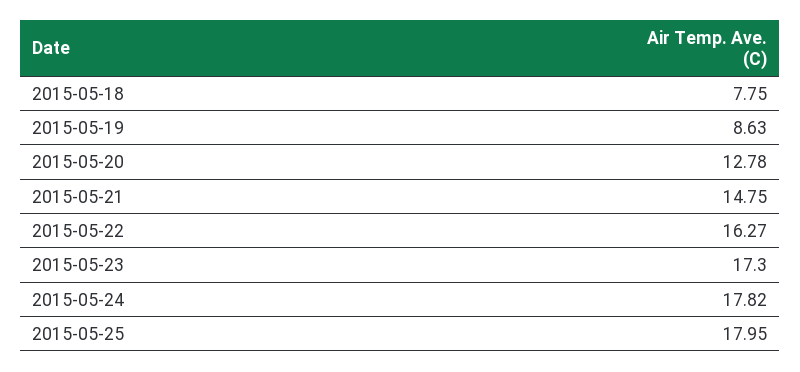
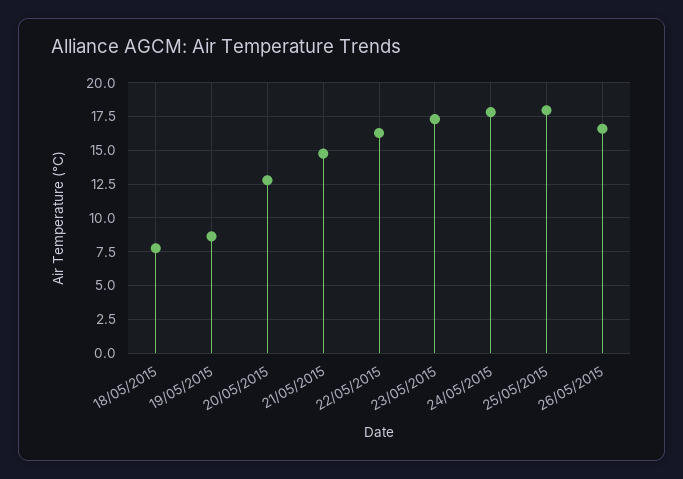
26/05/2015: none -> 16.5

